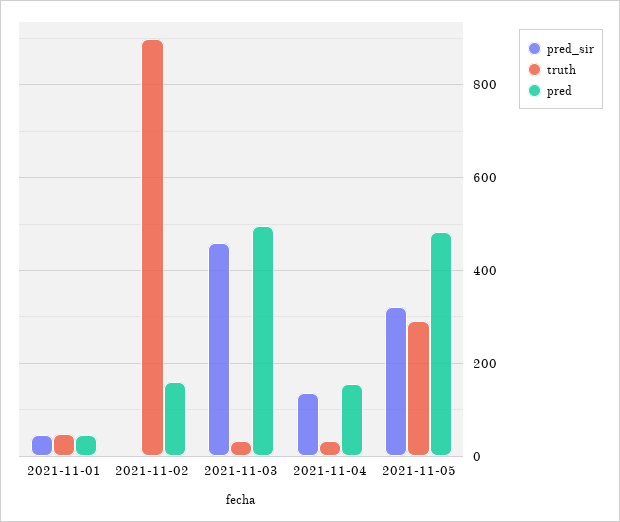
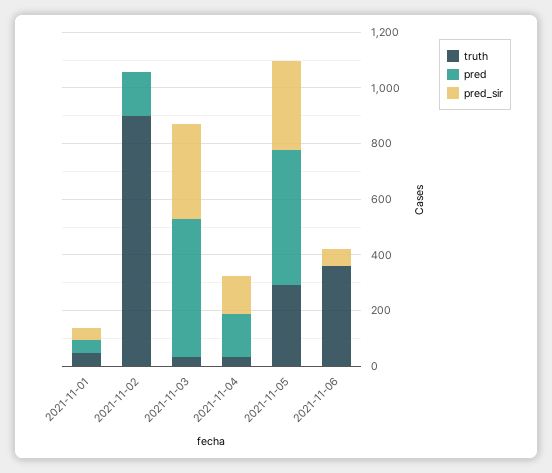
pred_sir, 2021-11-03: 460 -> 350
truth, 2021-11-06: none -> 350
pred, 2021-11-06: none -> 0
pred_sir, 2021-11-06: none -> 50

